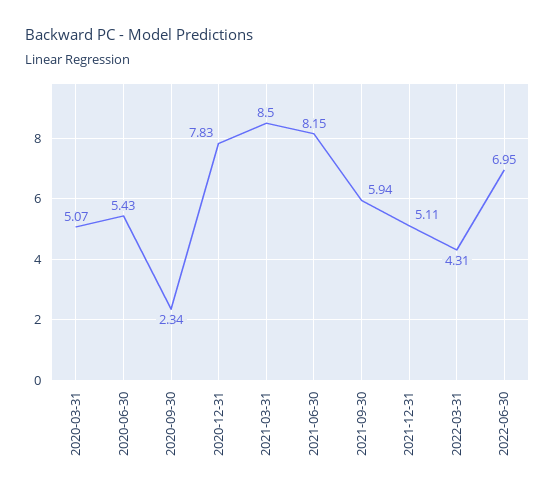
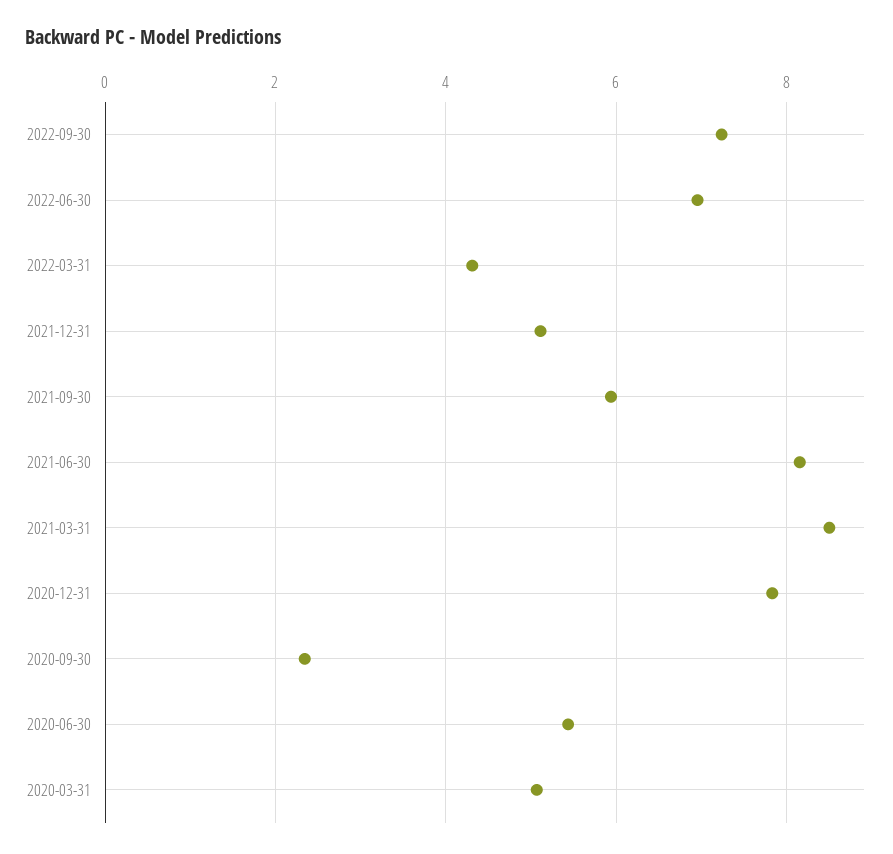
2022-09-30: none -> 7.2

